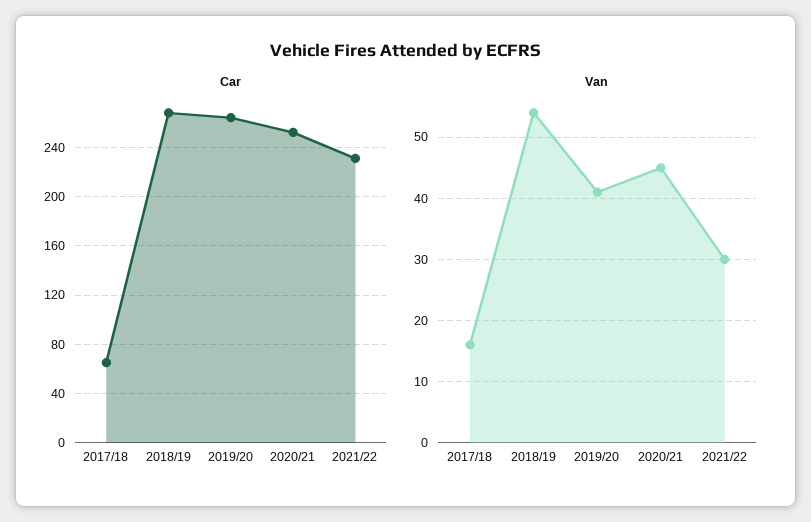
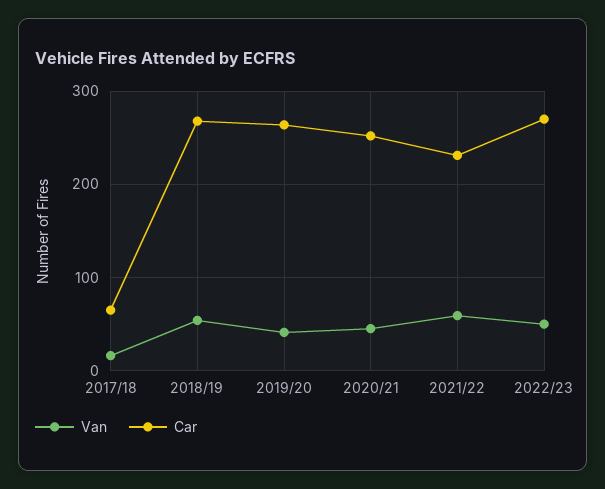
Van, 2021/22: 30 -> 60
Van, 2022/23: none -> 50
Car, 2022/23: none -> 270

